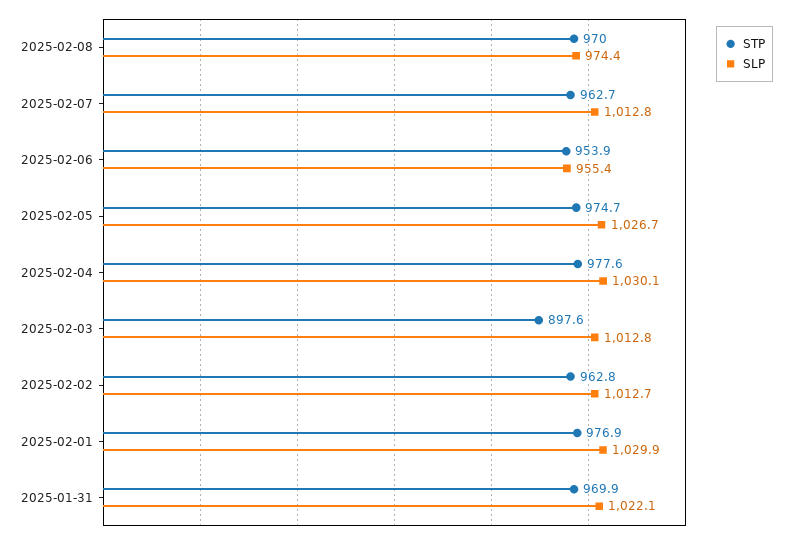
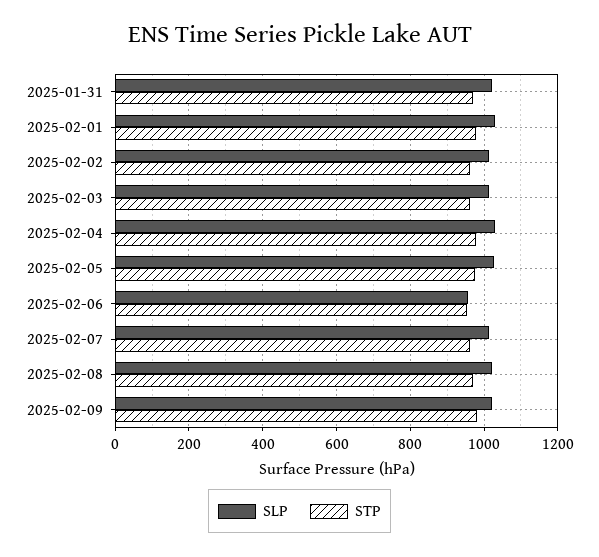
SLP, 2025-02-08: 974.4 -> 1020
STP, 2025-02-03: 897.6 -> 960
SLP, 2025-02-09: none -> 1020
STP, 2025-02-09: none -> 980

